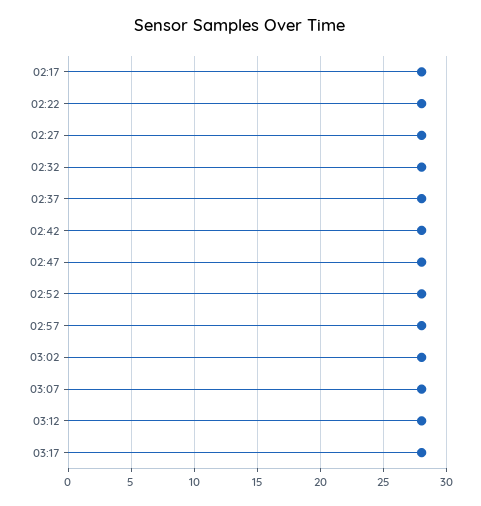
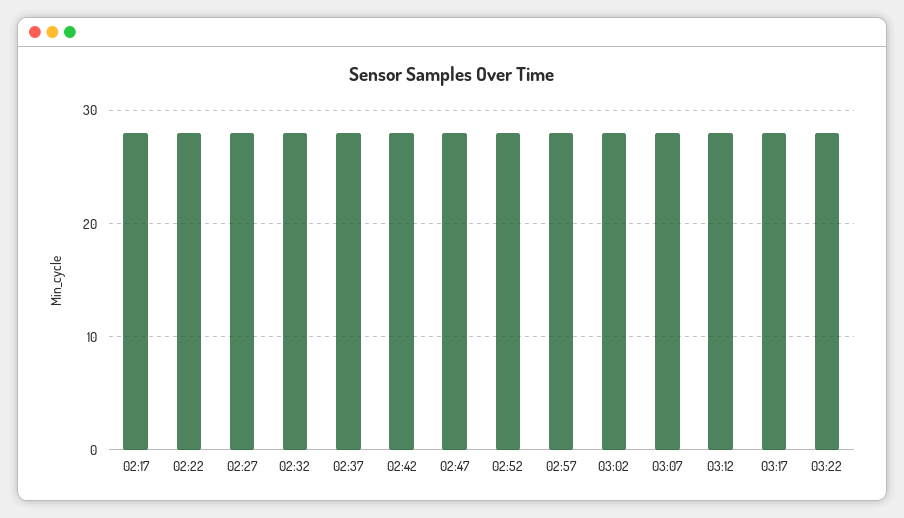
03:22: none -> 28

